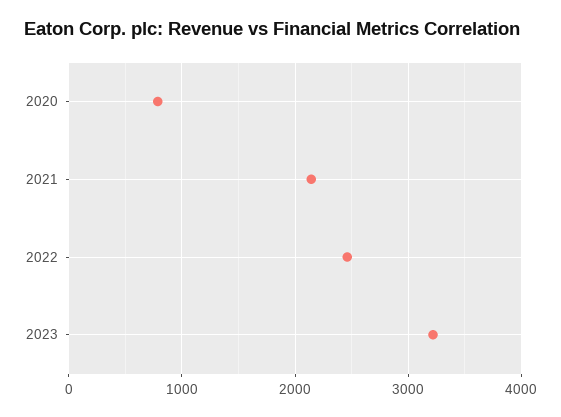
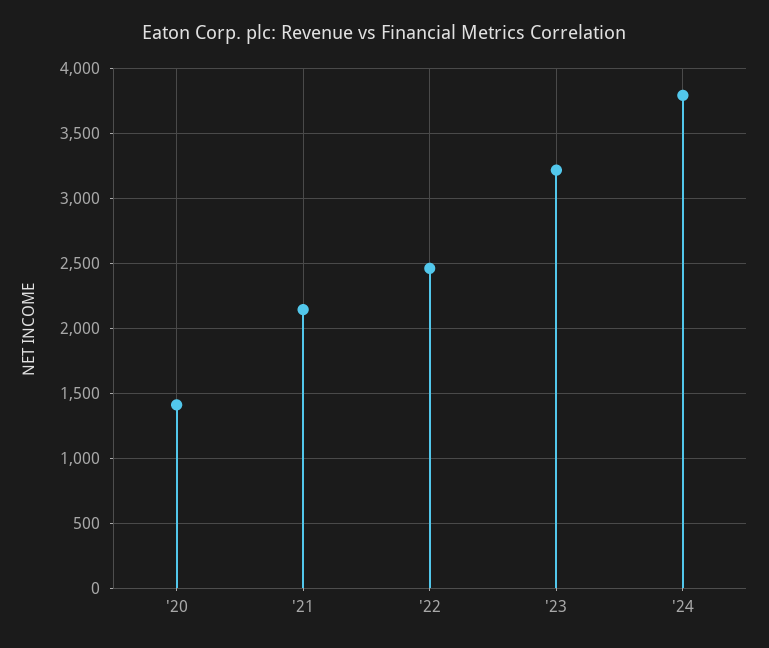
2020: 800 -> 1400
'24: none -> 3800

